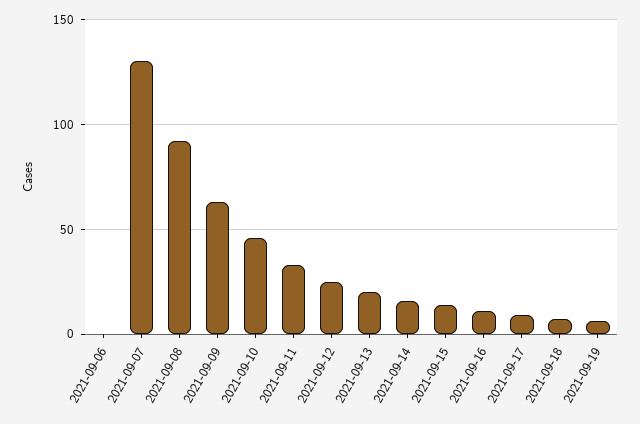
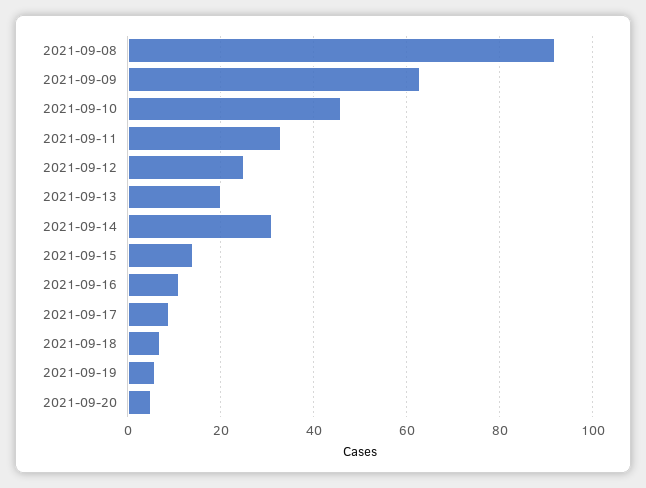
2021-09-06: 0 -> none
2021-09-07: 130 -> none
2021-09-14: 15 -> 30
2021-09-20: none -> 5

